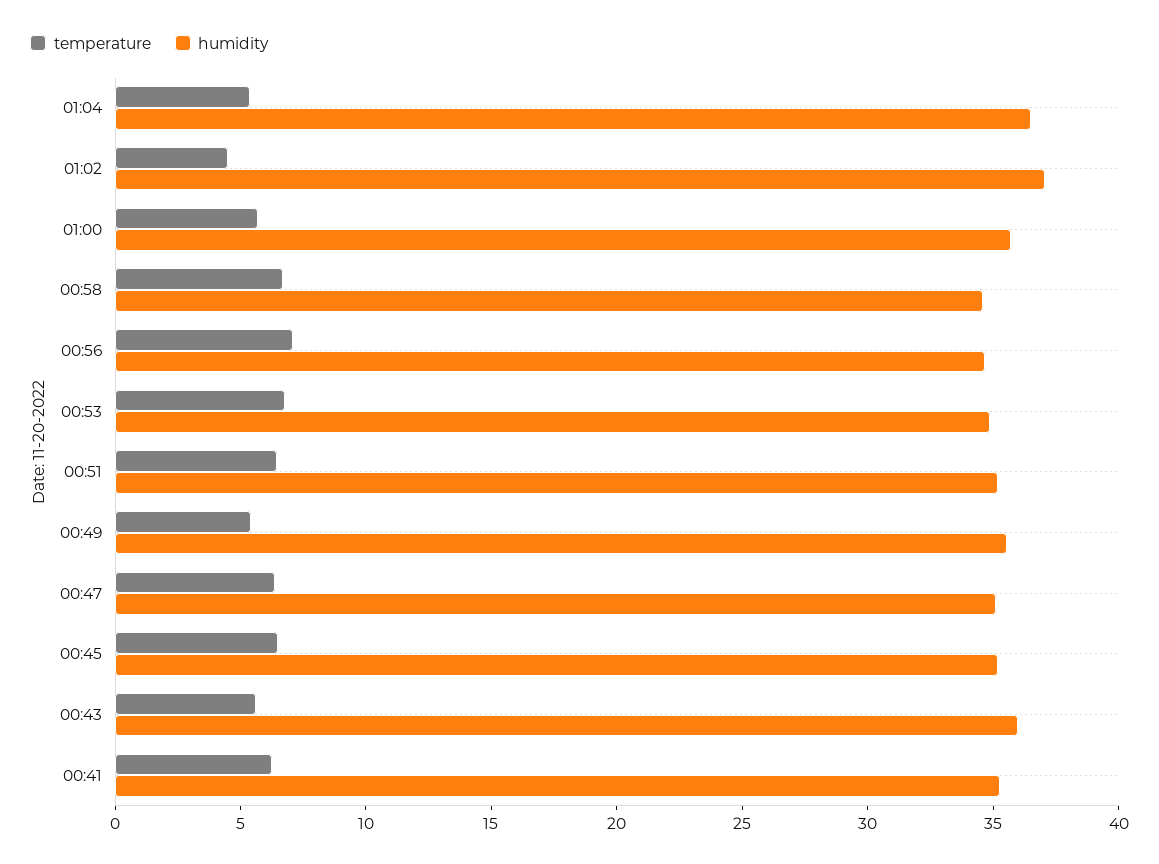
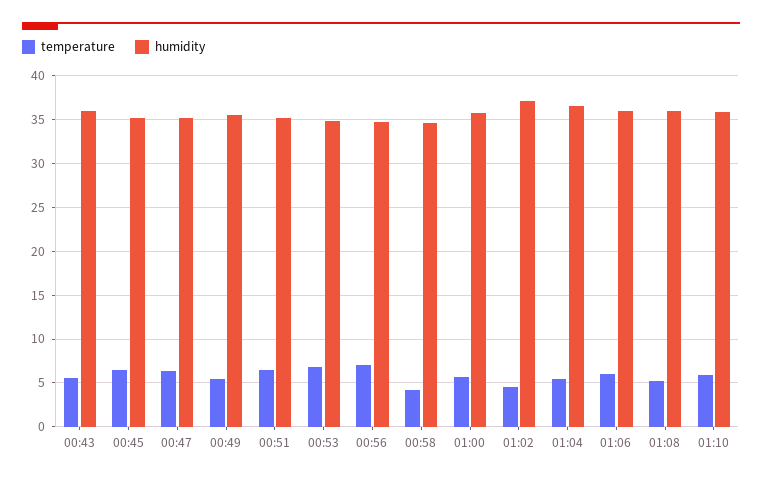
temperature, 00:58: 7 -> 4
temperature, 00:41: 6 -> none
humidity, 00:41: 35 -> none
temperature, 01:06: none -> 6
humidity, 01:06: none -> 36
temperature, 01:08: none -> 5
humidity, 01:08: none -> 36
temperature, 01:10: none -> 6
humidity, 01:10: none -> 36

